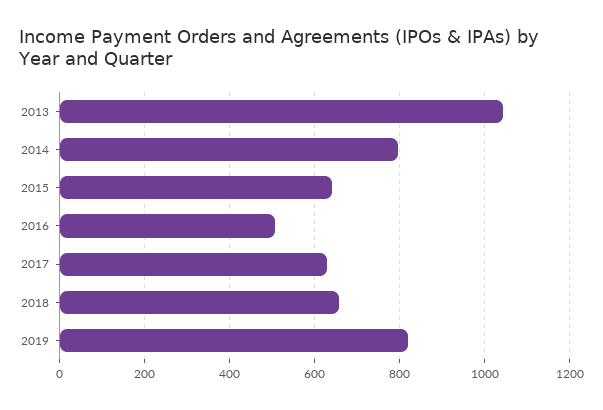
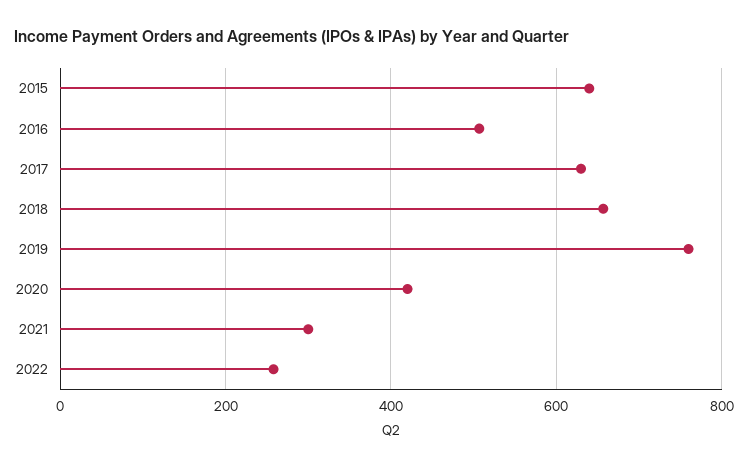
2013: 1040 -> none
2014: 800 -> none
2019: 820 -> 760
2020: none -> 420
2021: none -> 300
2022: none -> 260

